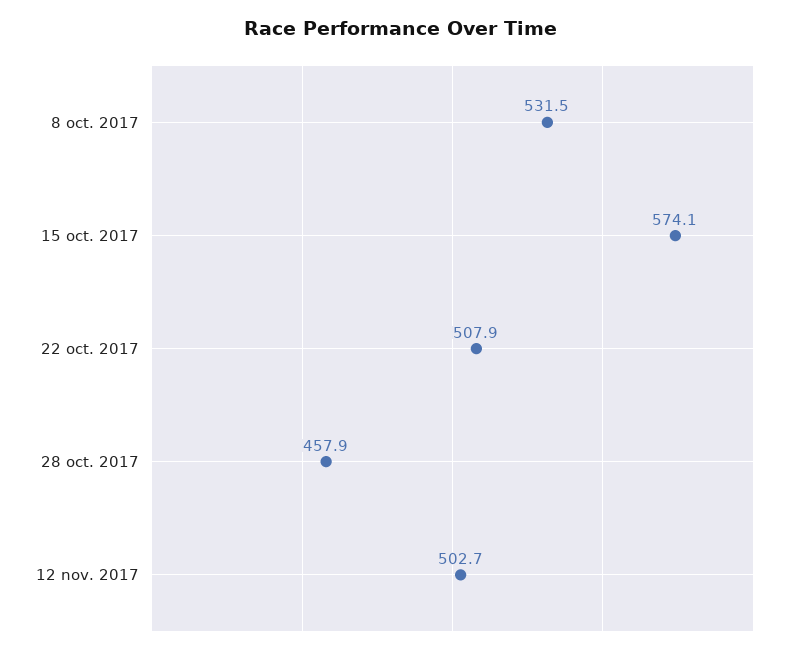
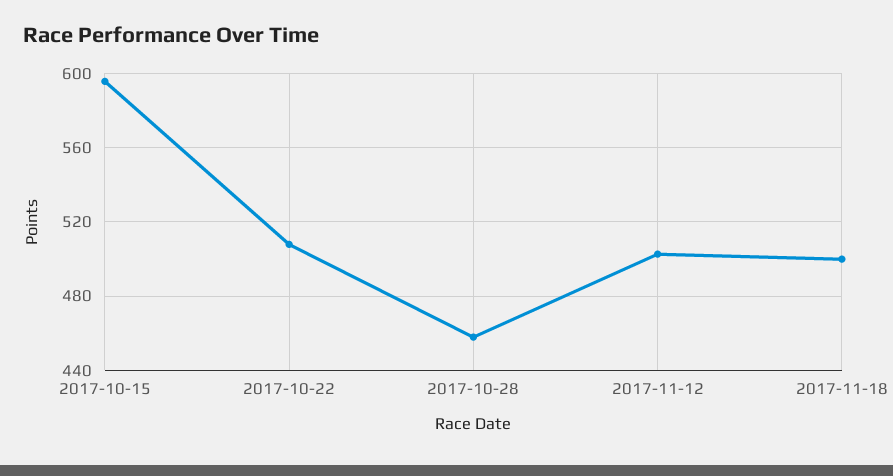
8 oct. 2017: 531.5 -> none
15 oct. 2017: 574.1 -> 595
2017-11-18: none -> 500

